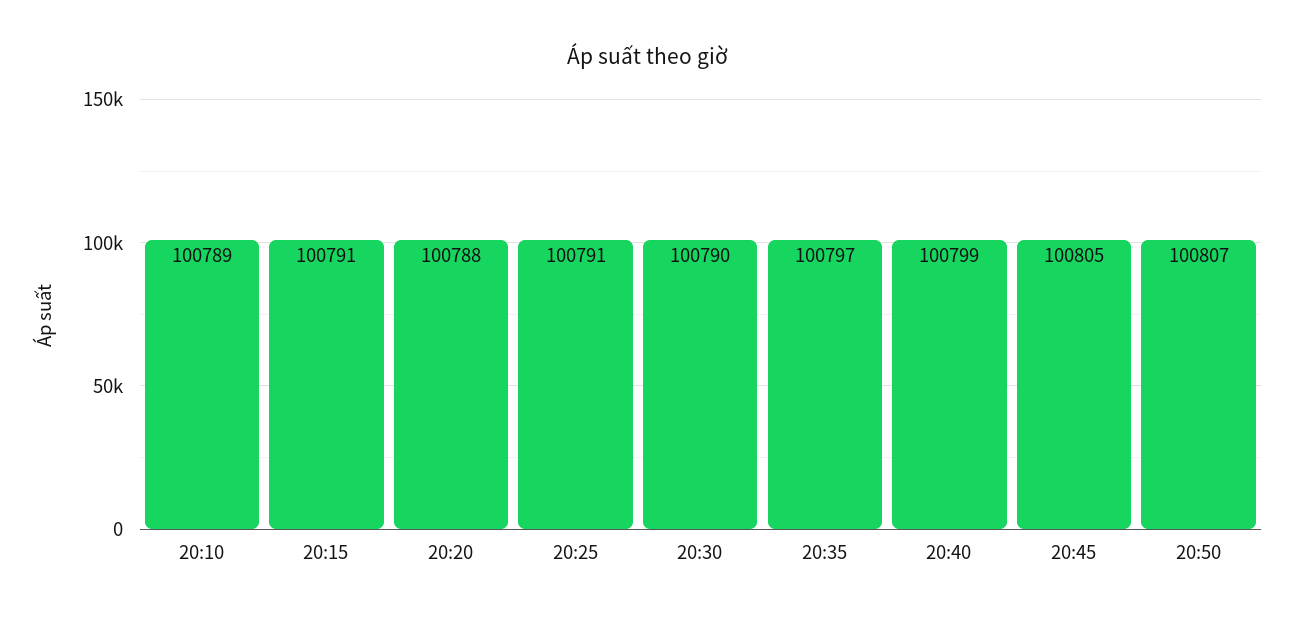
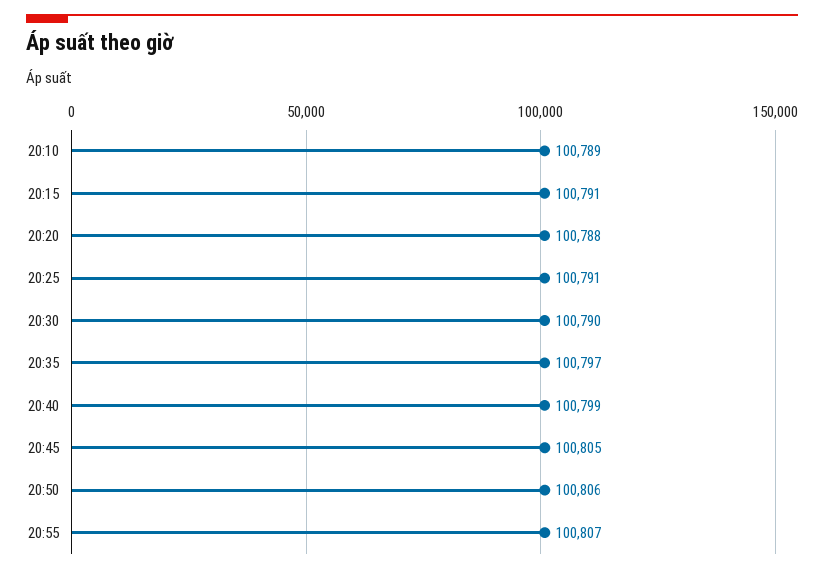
20:50: 100807 -> 100806
20:55: none -> 100807

